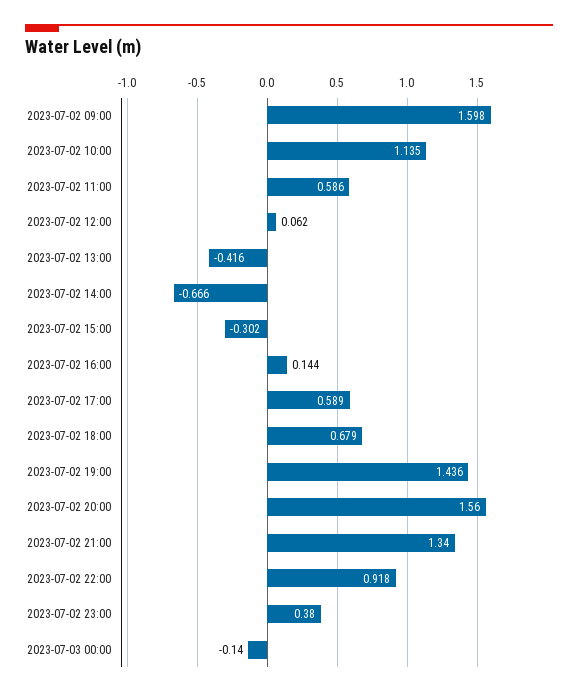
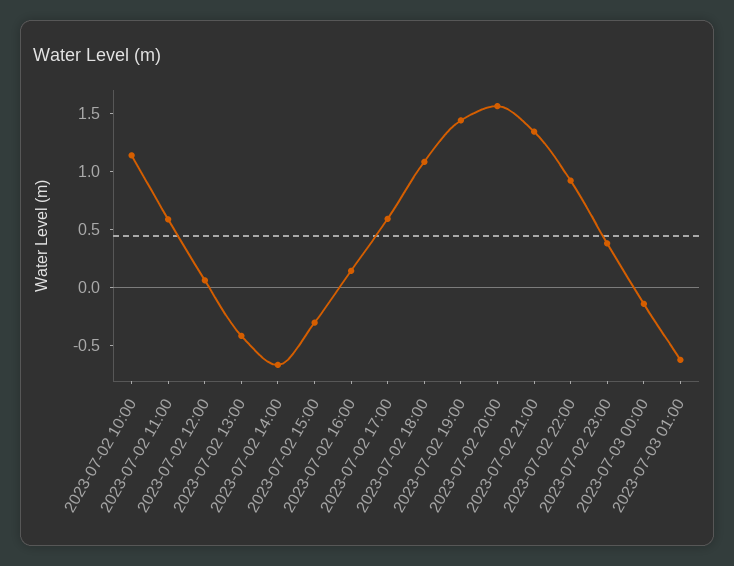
2023-07-02 09:00: 1.598 -> none
2023-07-02 18:00: 0.679 -> 1.1
2023-07-03 01:00: none -> -0.6

